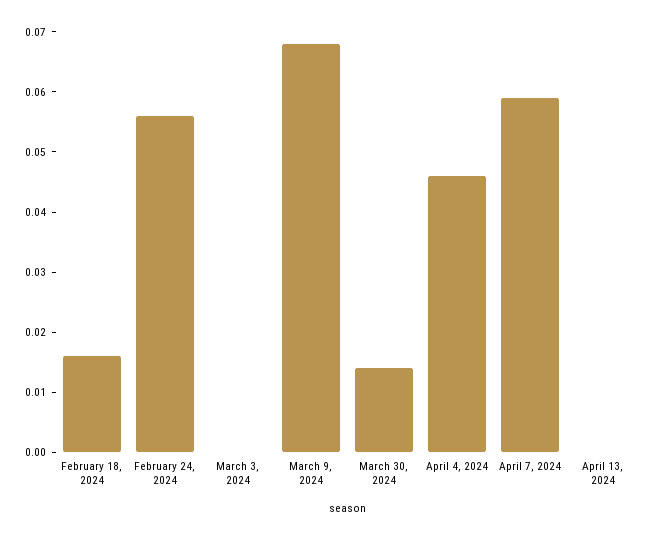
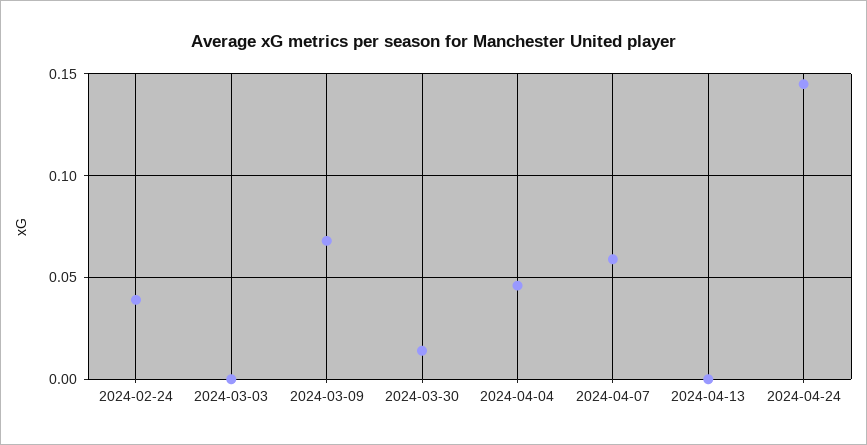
February 18, 2024: 0.015 -> none
February 24, 2024: 0.055 -> 0.04
2024-04-24: none -> 0.145

